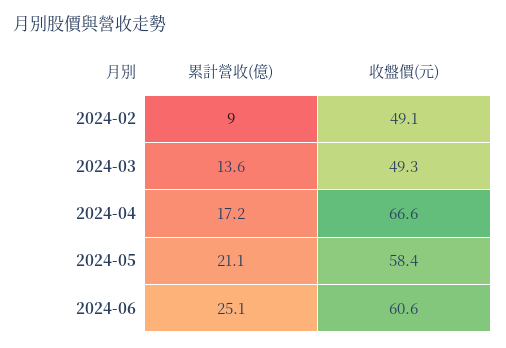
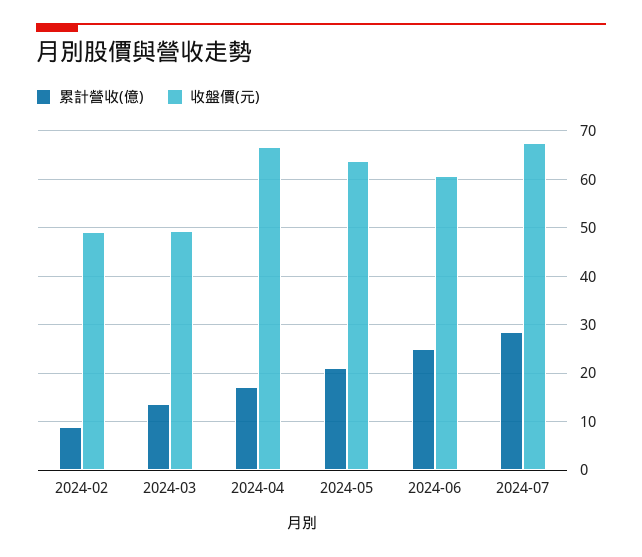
收盤價(元), 2024-05: 58.4 -> 64
累計營收(億), 2024-07: none -> 28
收盤價(元), 2024-07: none -> 68

